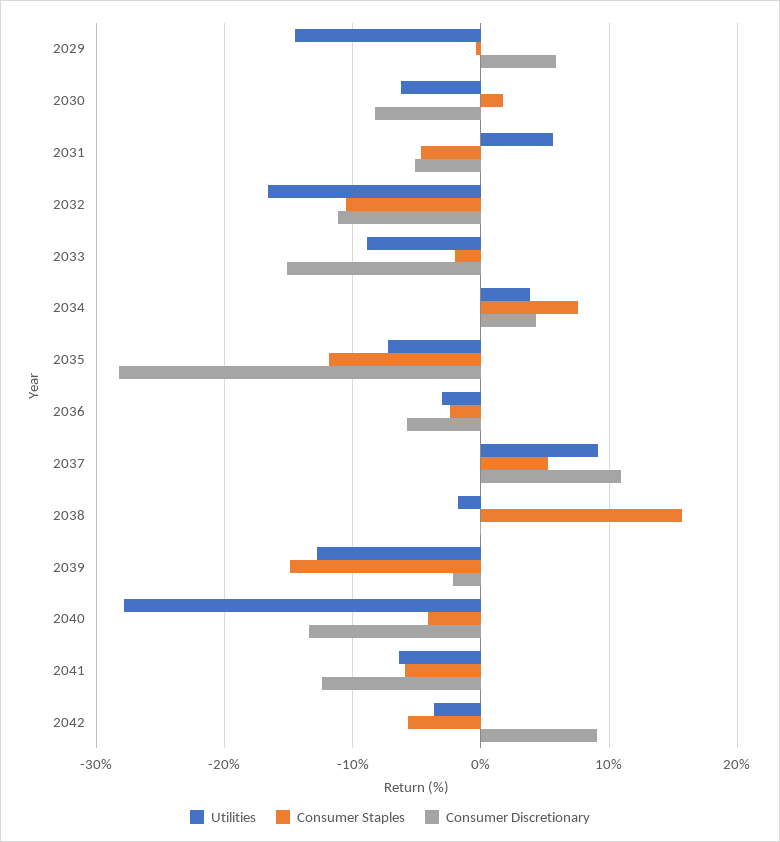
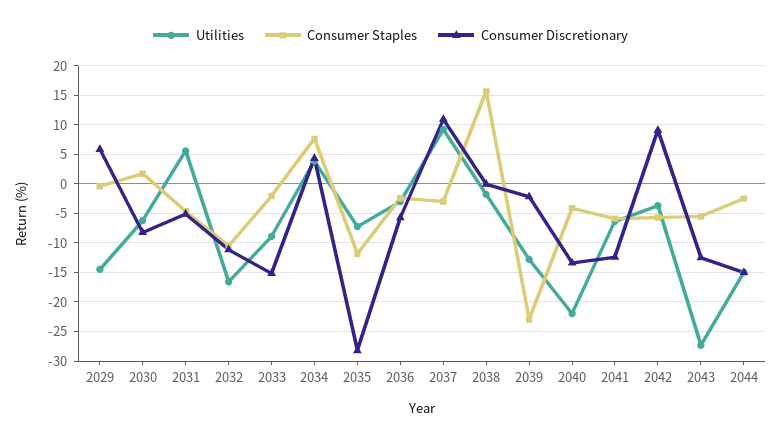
Consumer Staples, 2037: 5 -> -2.5
Consumer Staples, 2039: -15 -> -22.5
Utilities, 2040: -28 -> -22.5
Utilities, 2043: none -> -27.5
Consumer Staples, 2043: none -> -5
Consumer Discretionary, 2043: none -> -12.5
Utilities, 2044: none -> -15
Consumer Staples, 2044: none -> -2.5
Consumer Discretionary, 2044: none -> -15

